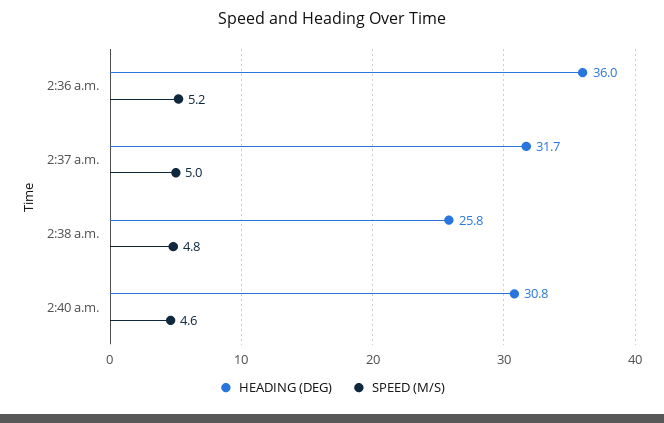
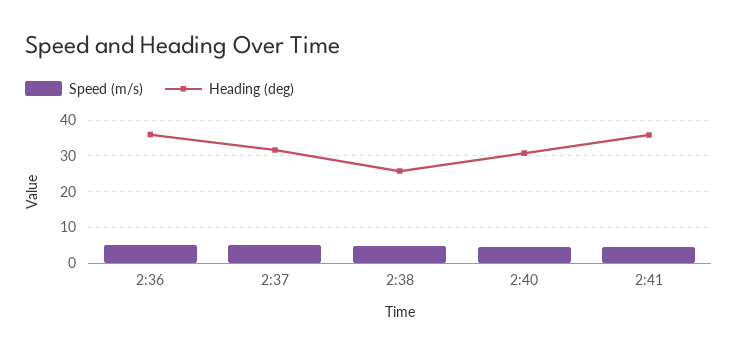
SPEED (M/S), 2:41: none -> 4
HEADING (DEG), 2:41: none -> 36

